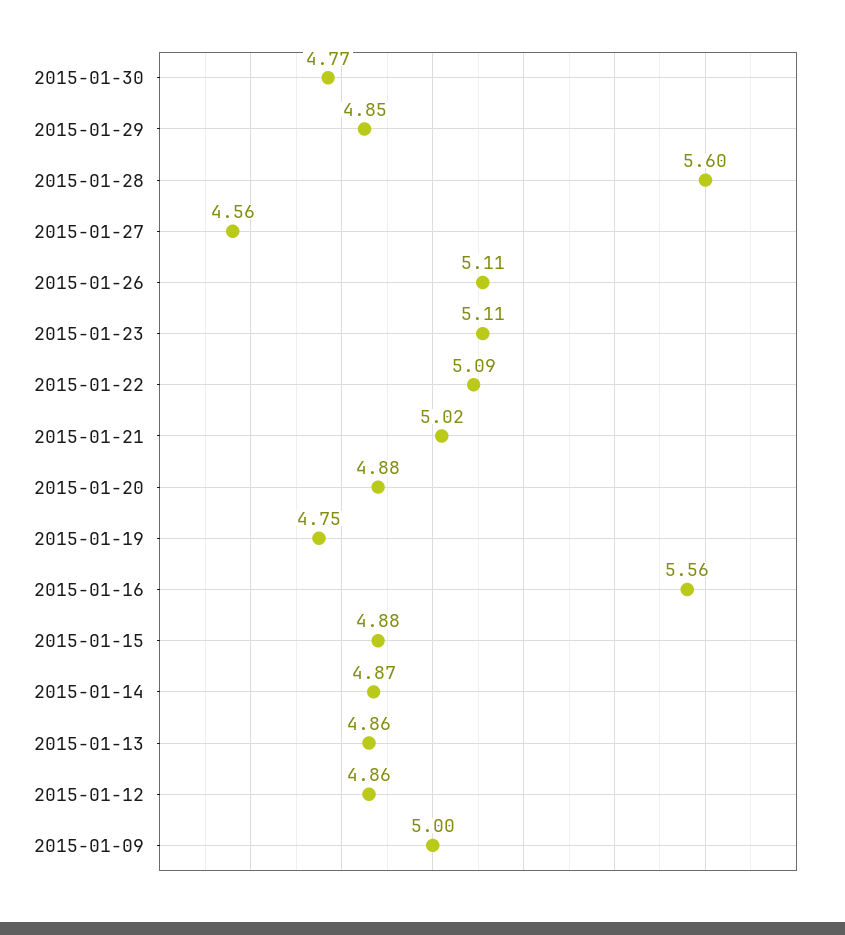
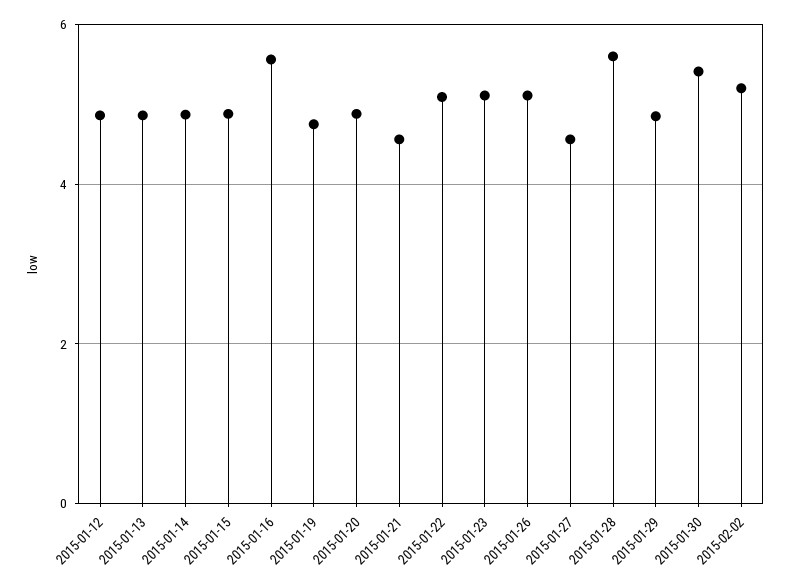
2015-01-30: 4.77 -> 5.4
2015-01-21: 5.02 -> 4.6
2015-01-09: 5 -> none
2015-02-02: none -> 5.2

